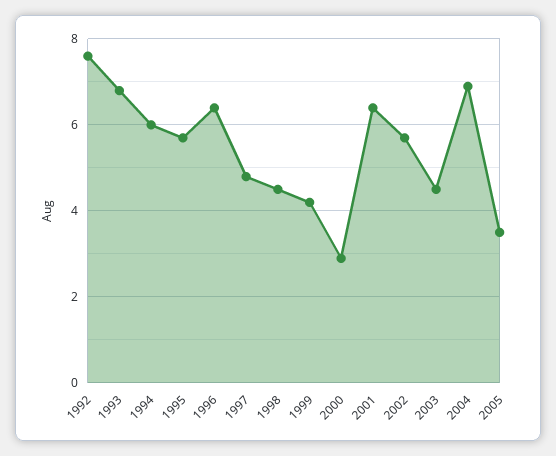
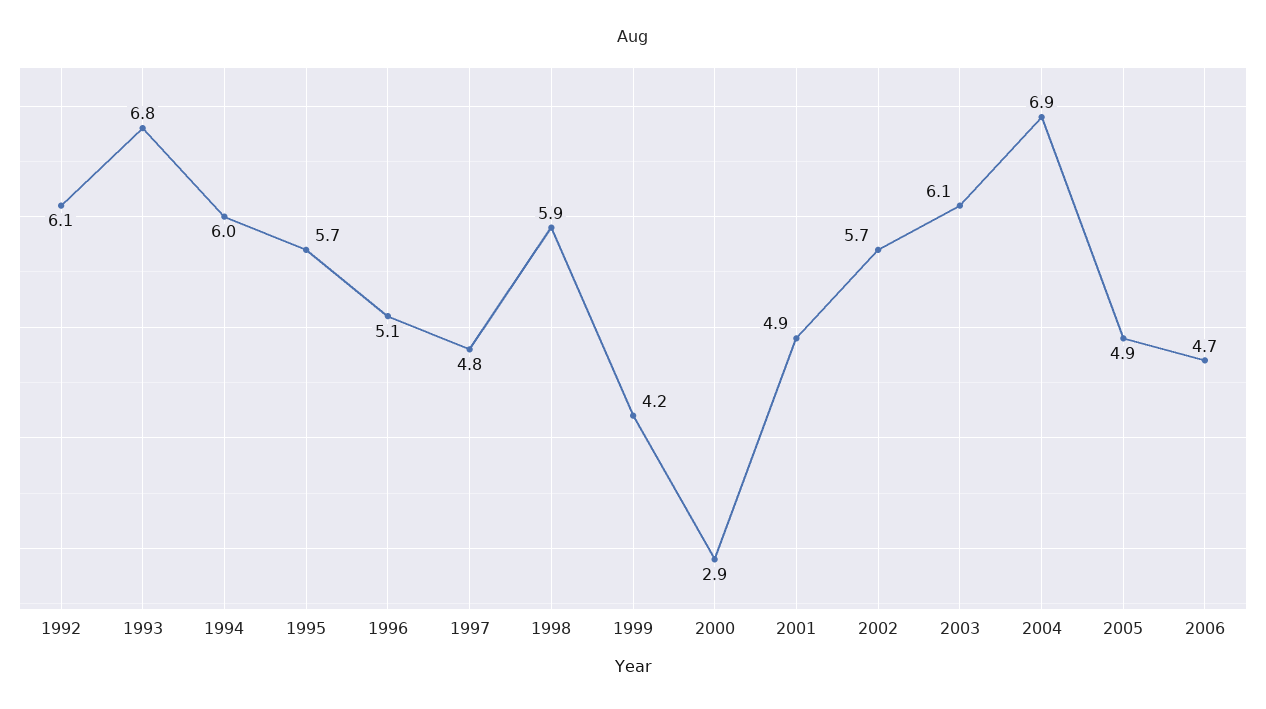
1992: 7.5 -> 6.1
1996: 6.5 -> 5.1
1998: 4.5 -> 5.9
2001: 6.5 -> 4.9
2003: 4.5 -> 6.1
2005: 3.5 -> 4.9
2006: none -> 4.7

